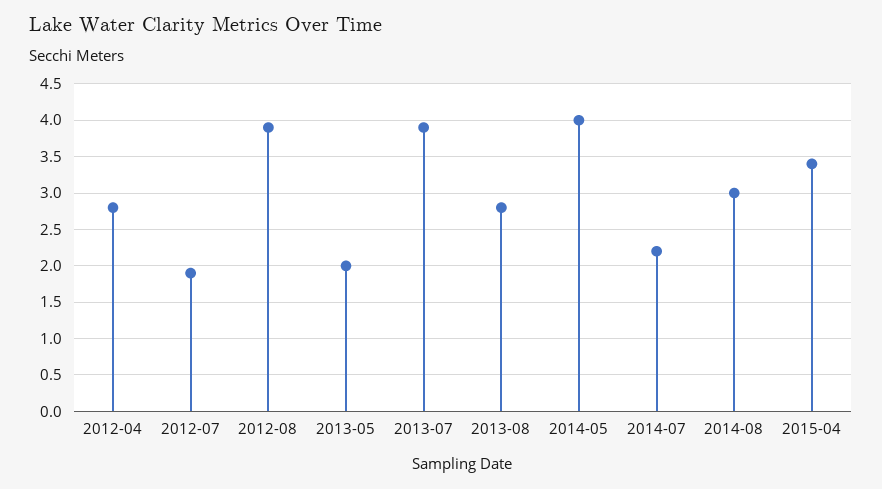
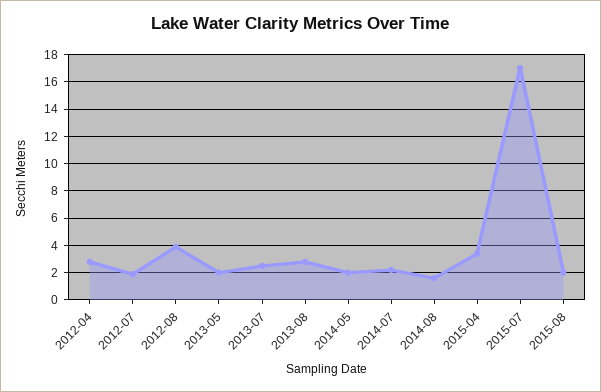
2013-07: 3.9 -> 2.5
2014-05: 4 -> 2
2014-08: 3 -> 1.5
2015-07: none -> 17
2015-08: none -> 2

